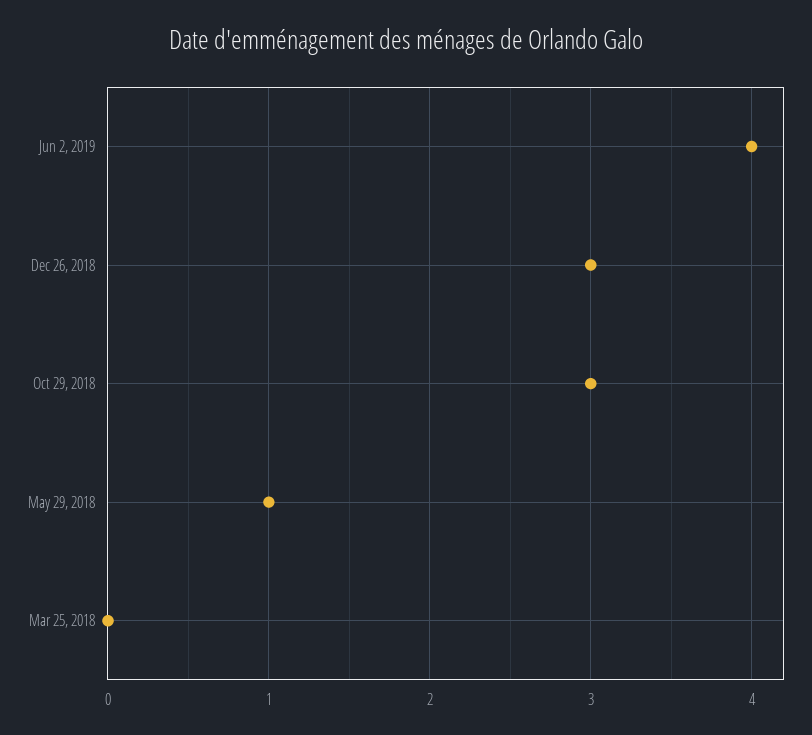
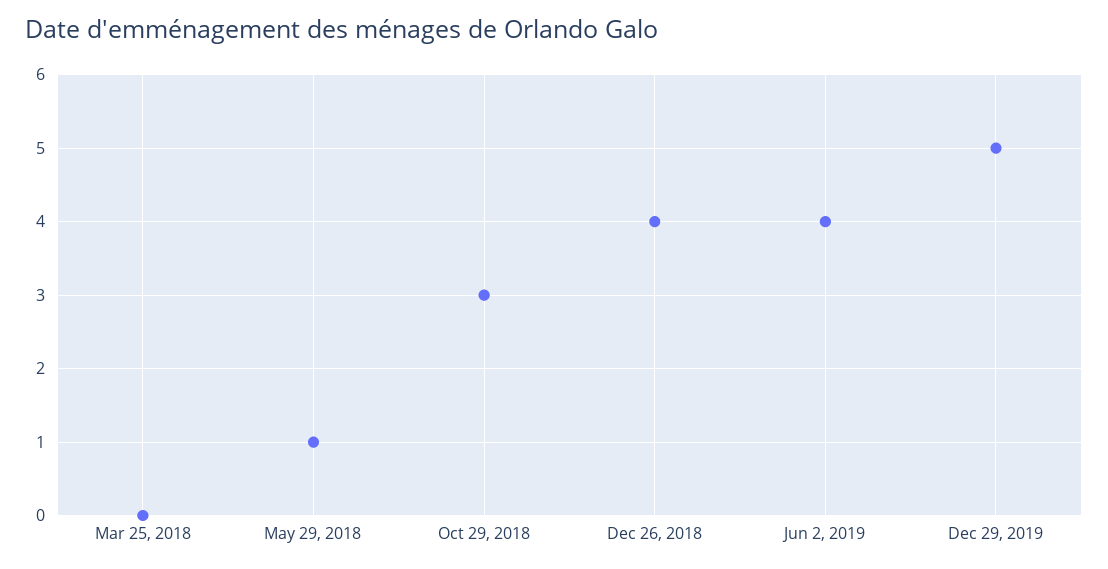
Dec 26, 2018: 3 -> 4
Dec 29, 2019: none -> 5

